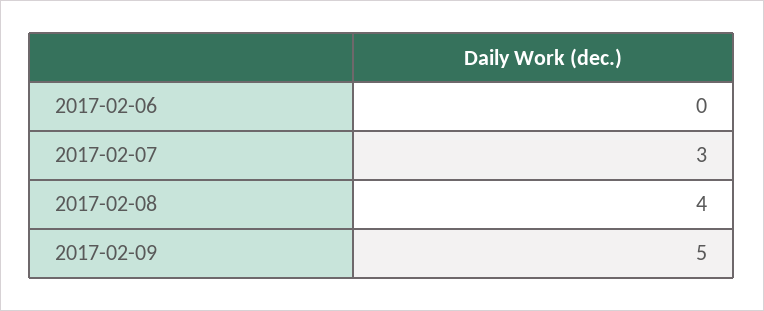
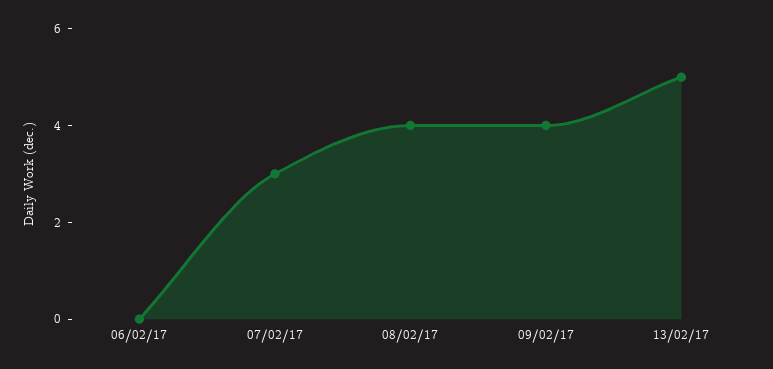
2017-02-09: 5 -> 4
13/02/17: none -> 5

